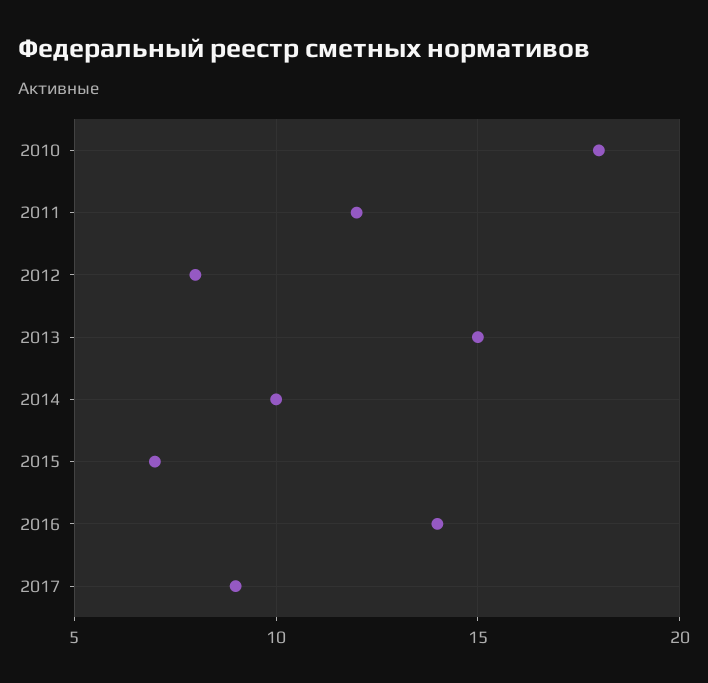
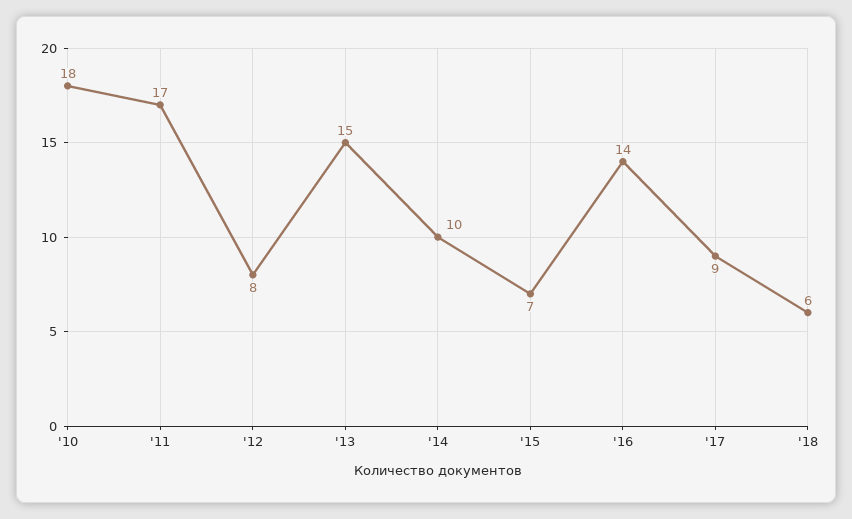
2011: 12 -> 17
'18: none -> 6

